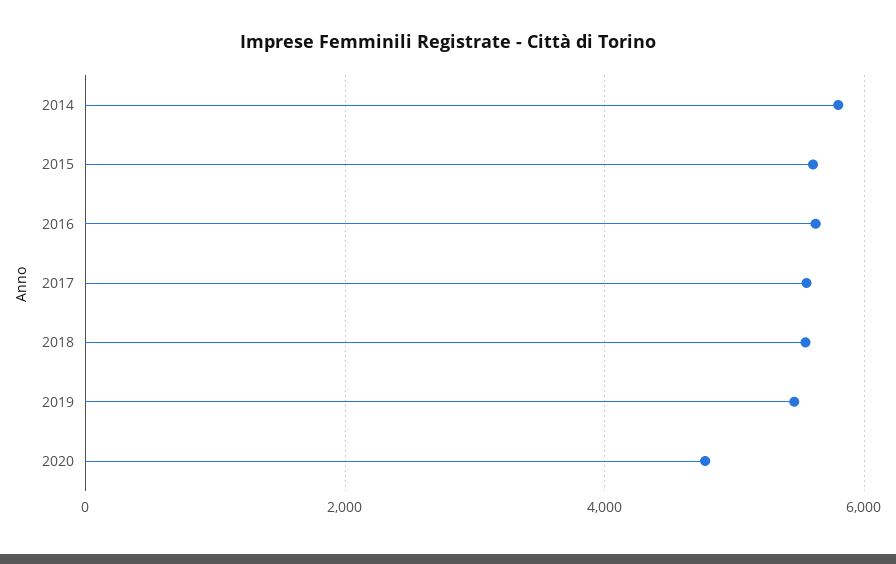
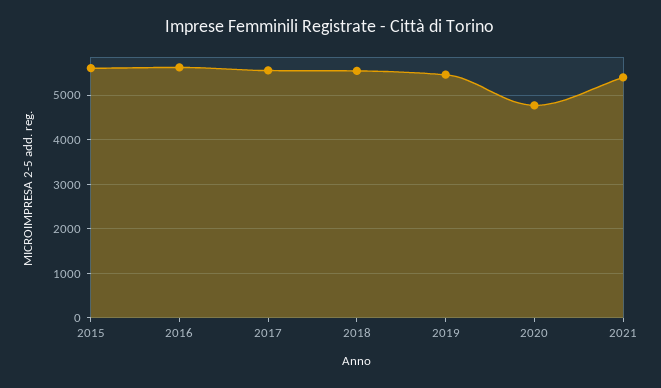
2014: 5800 -> none
2021: none -> 5400

